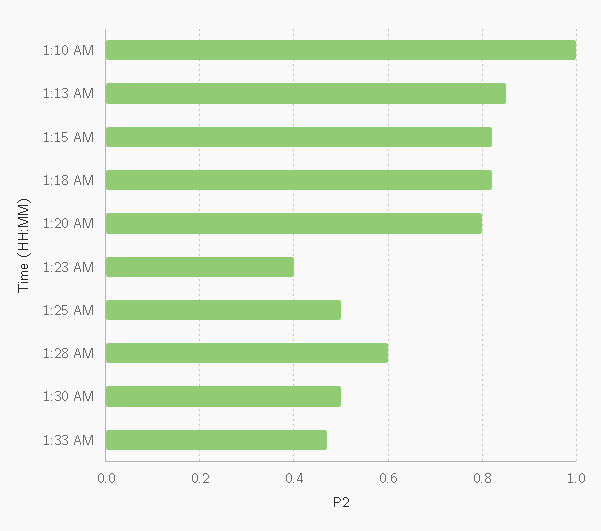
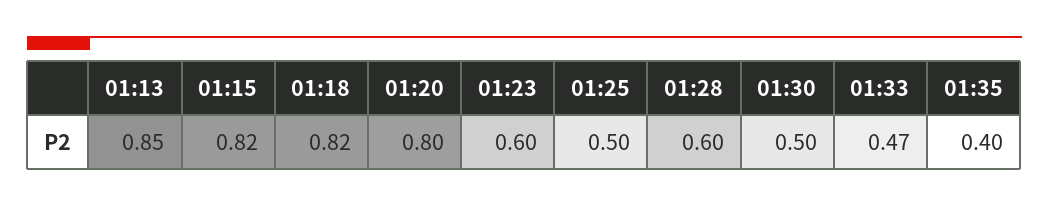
1:10 AM: 1 -> none
1:23 AM: 0.4 -> 0.6
01:35: none -> 0.4

